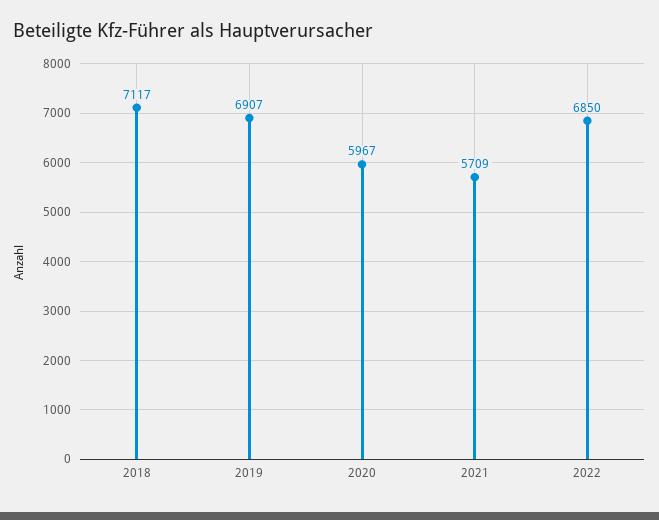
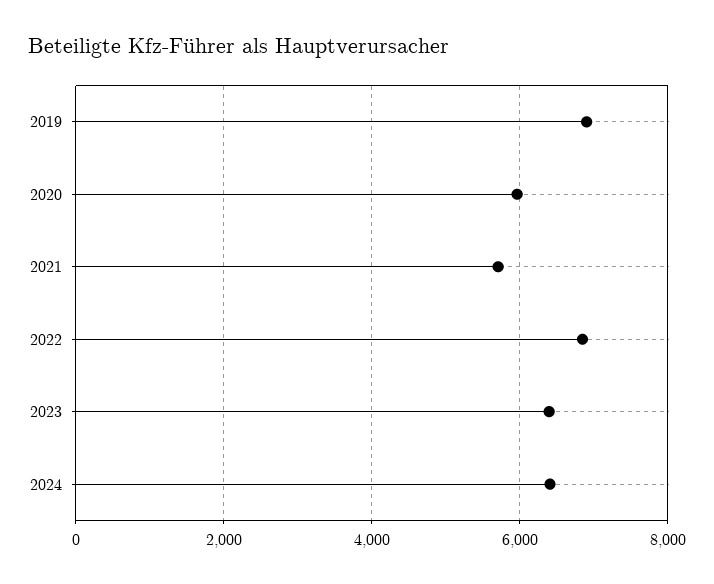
2018: 7117 -> none
2023: none -> 6400
2024: none -> 6400

